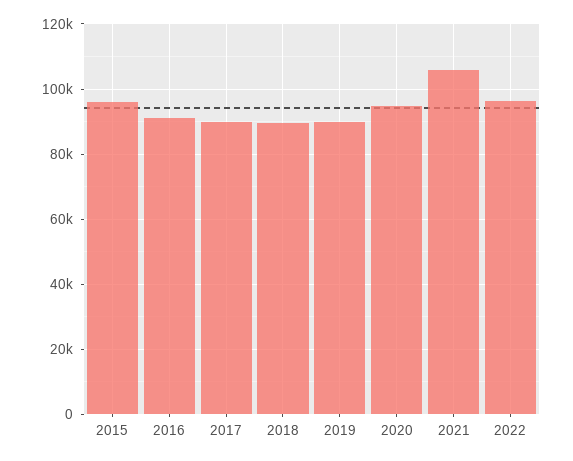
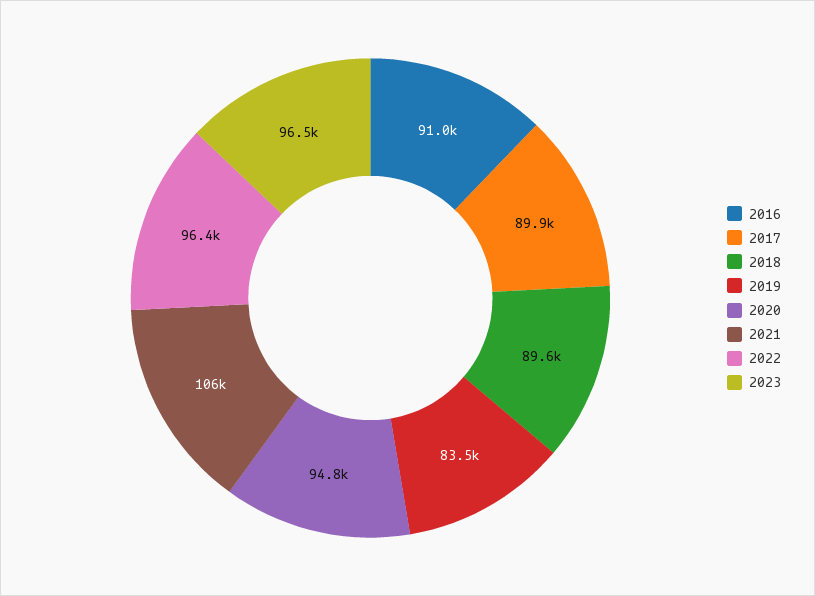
2015: 96000 -> none
2019: 90000 -> 83500
2023: none -> 96500

